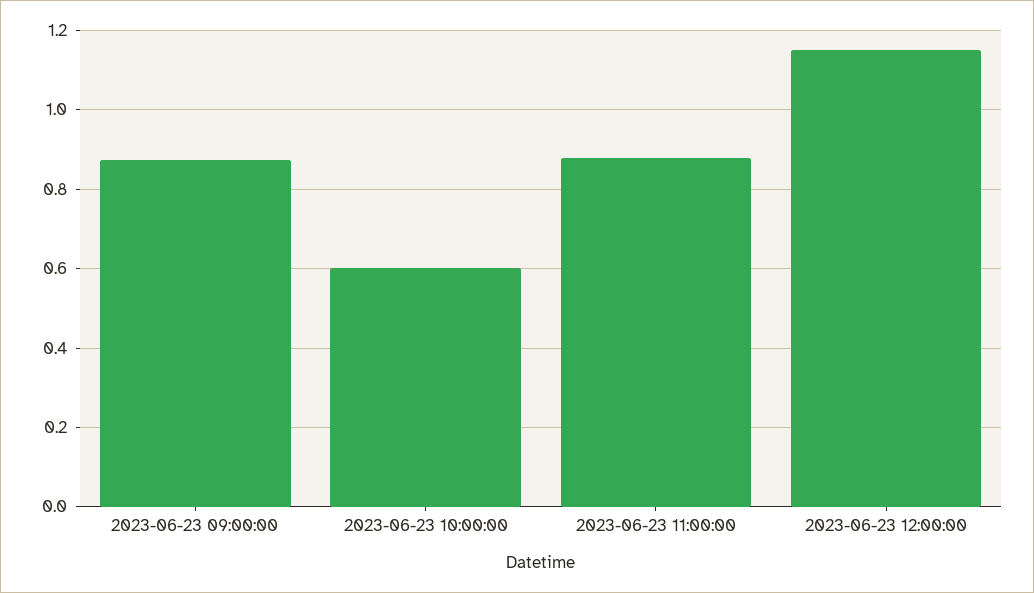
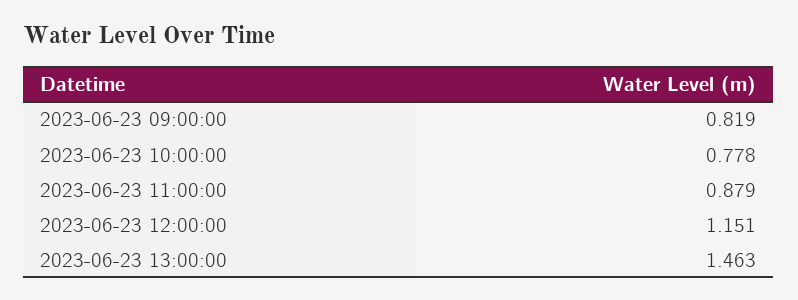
2023-06-23 09:00:00: 0.88 -> 0.819
2023-06-23 10:00:00: 0.6 -> 0.778
2023-06-23 13:00:00: none -> 1.463

